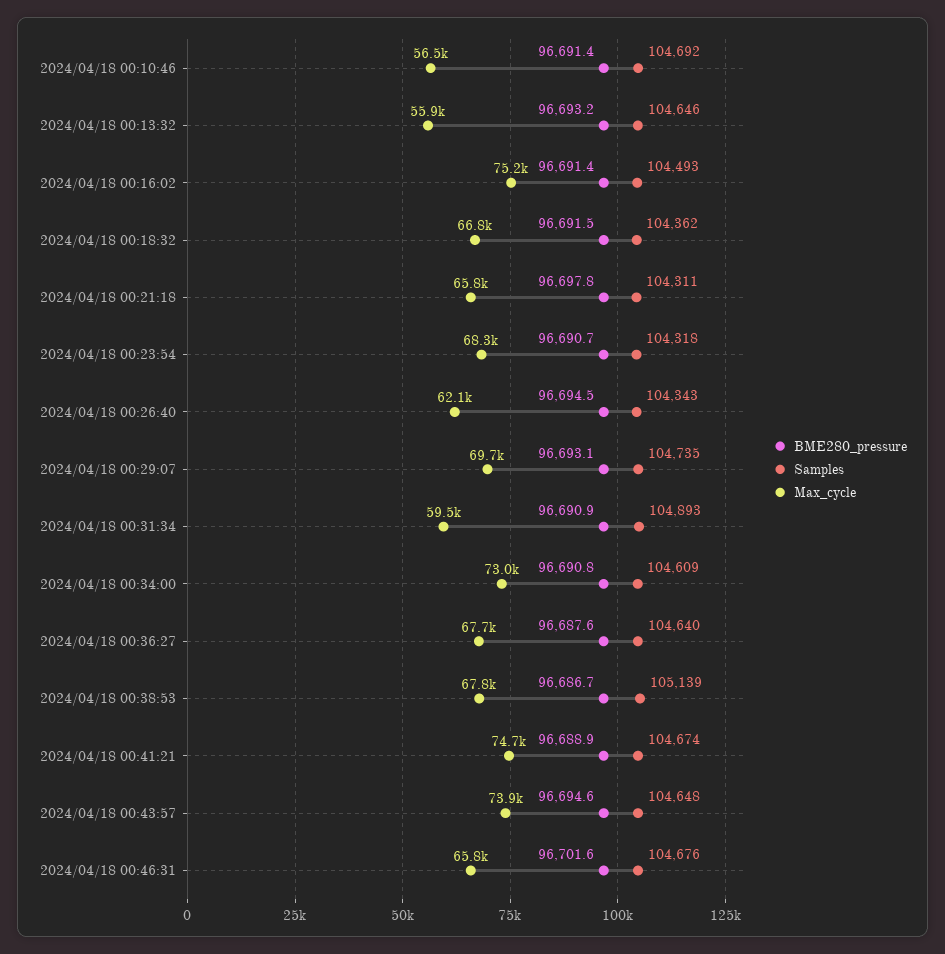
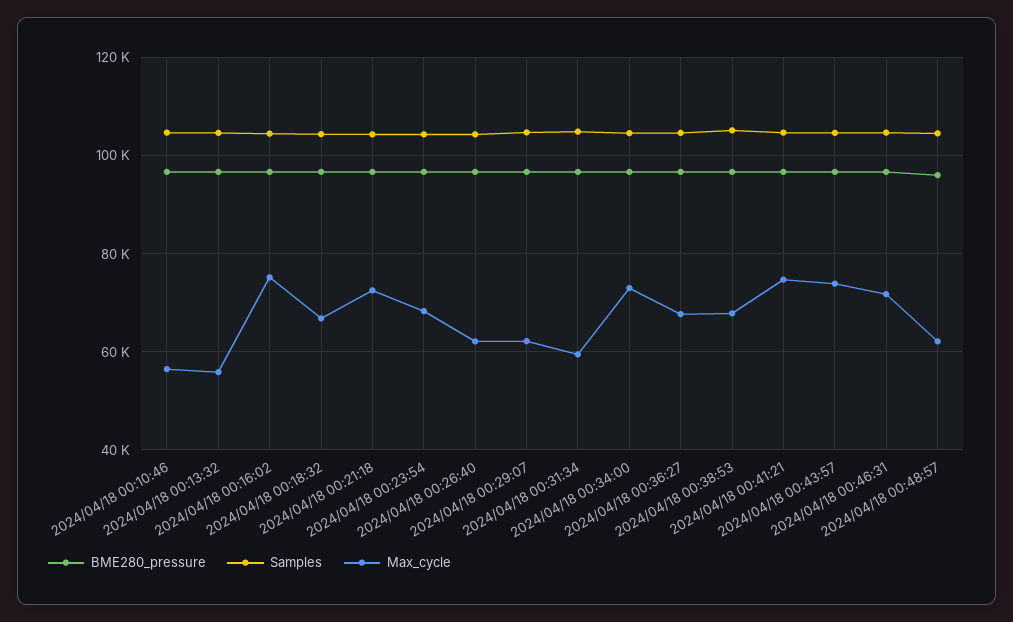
Max_cycle, 2024/04/18 00:21:18: 65800 -> 72000
Max_cycle, 2024/04/18 00:29:07: 69700 -> 62000
Max_cycle, 2024/04/18 00:46:31: 65800 -> 72000
BME280_pressure, 2024/04/18 00:48:57: none -> 96000
Samples, 2024/04/18 00:48:57: none -> 104000
Max_cycle, 2024/04/18 00:48:57: none -> 62000

